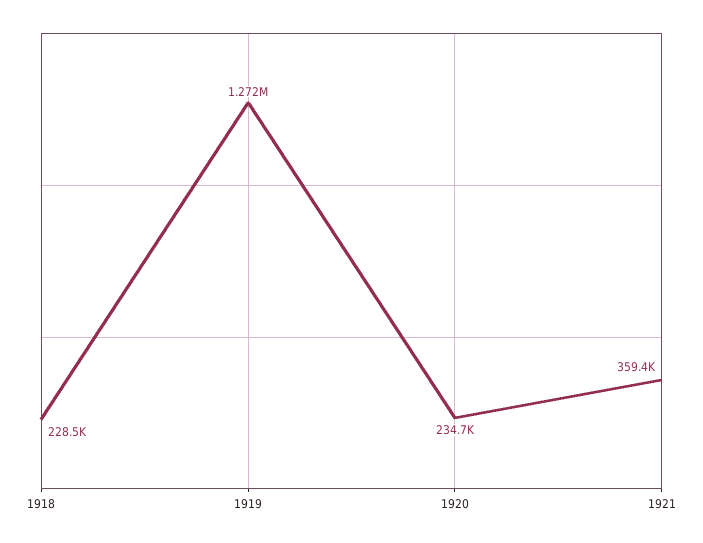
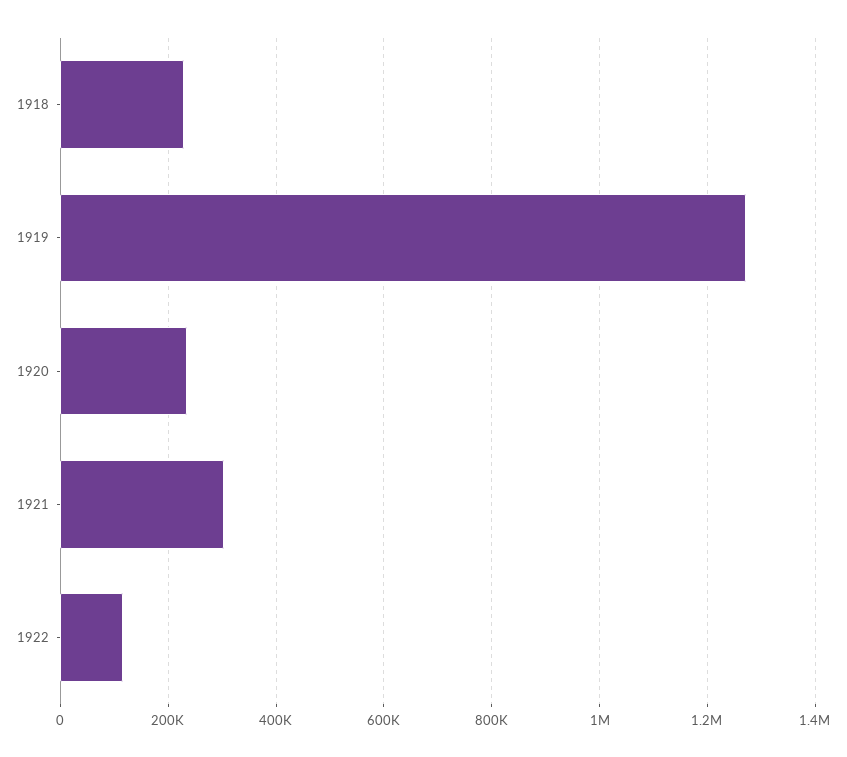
1921: 359400 -> 300000
1922: none -> 120000

